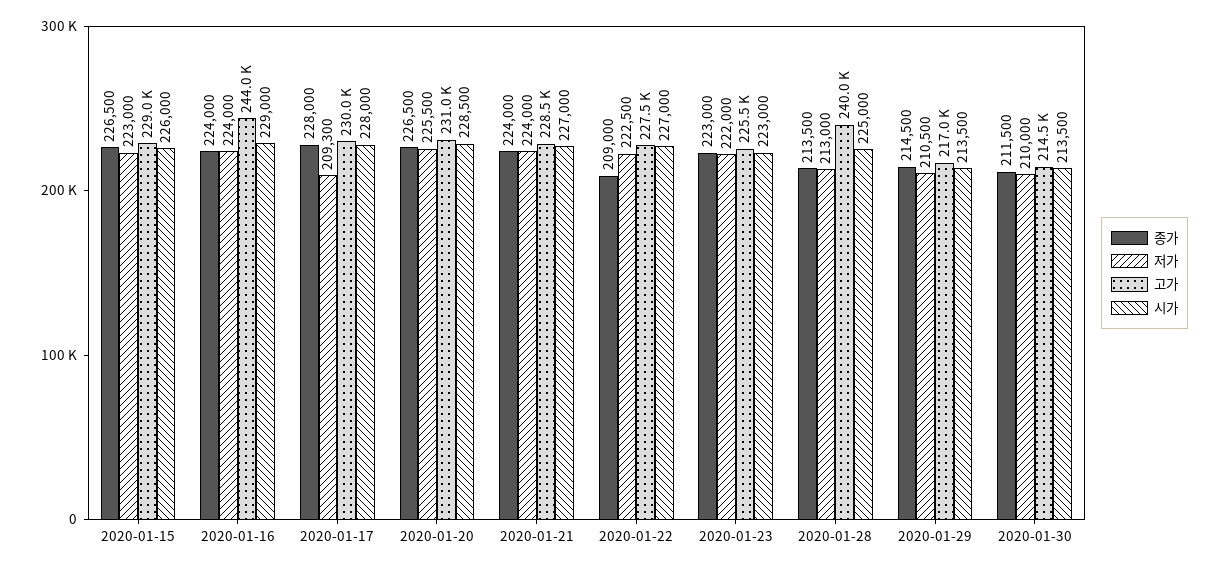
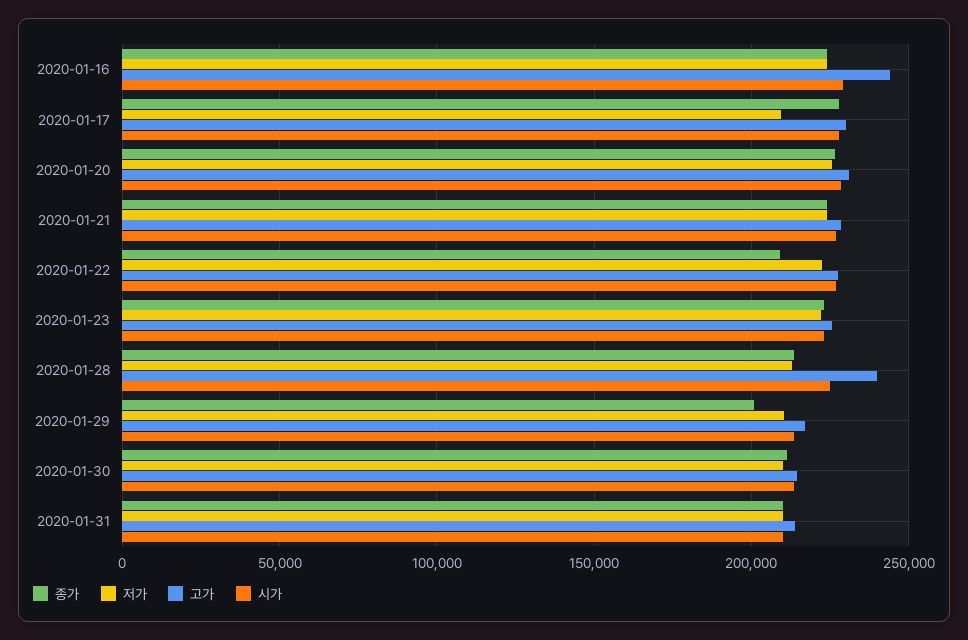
종가, 2020-01-15: 226500 -> none
저가, 2020-01-15: 223000 -> none
고가, 2020-01-15: 229000 -> none
시가, 2020-01-15: 226000 -> none
종가, 2020-01-29: 214500 -> 200000
종가, 2020-01-31: none -> 210000
저가, 2020-01-31: none -> 210000
고가, 2020-01-31: none -> 215000
시가, 2020-01-31: none -> 210000

